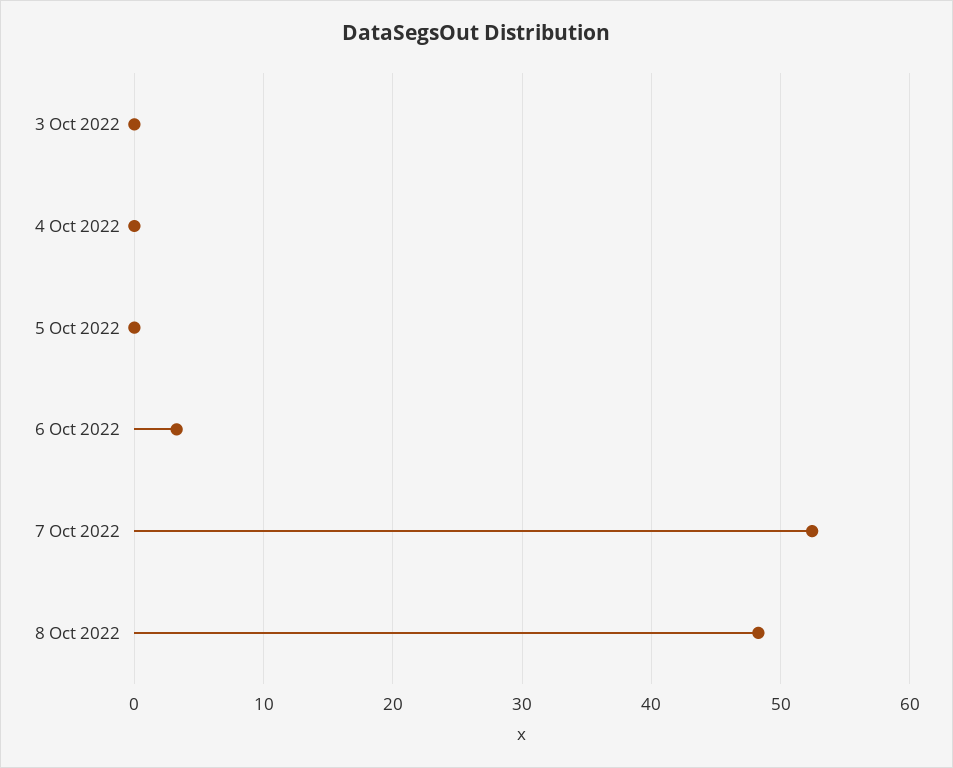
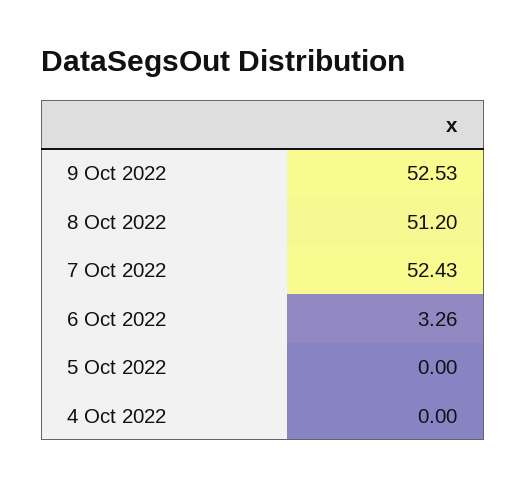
3 Oct 2022: 0 -> none
8 Oct 2022: 48 -> 51.2
9 Oct 2022: none -> 52.53

